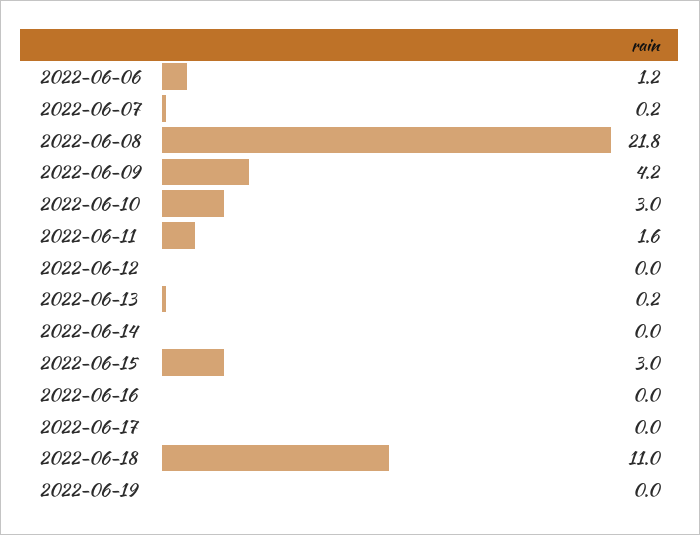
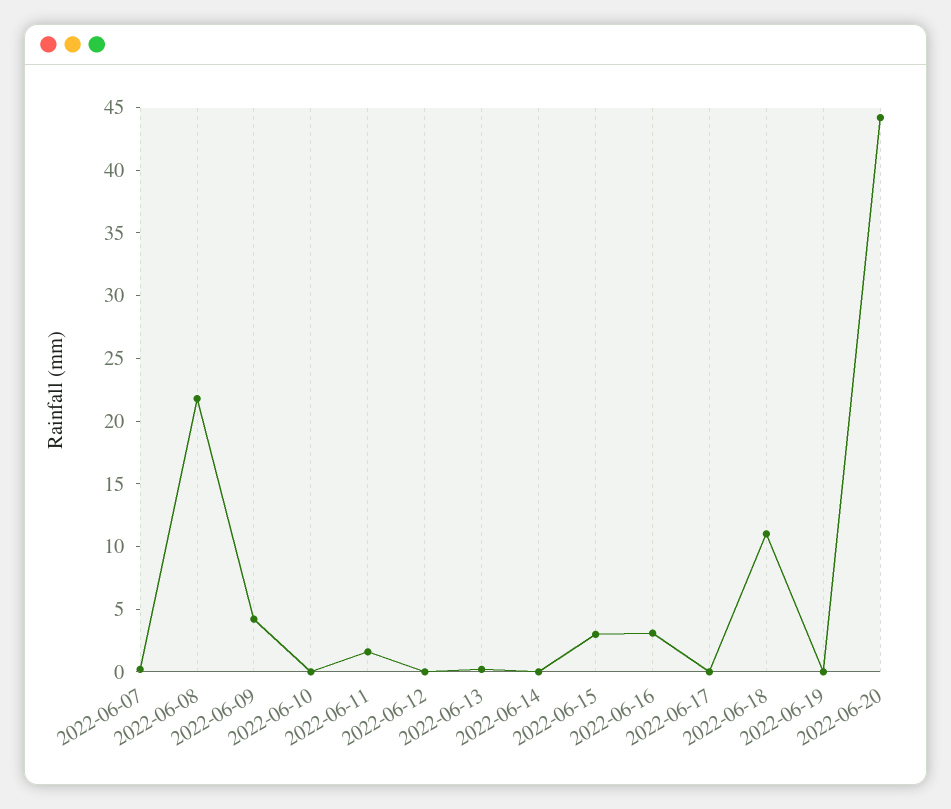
2022-06-06: 1.2 -> none
2022-06-10: 3 -> 0
2022-06-16: 0 -> 3
2022-06-20: none -> 44

